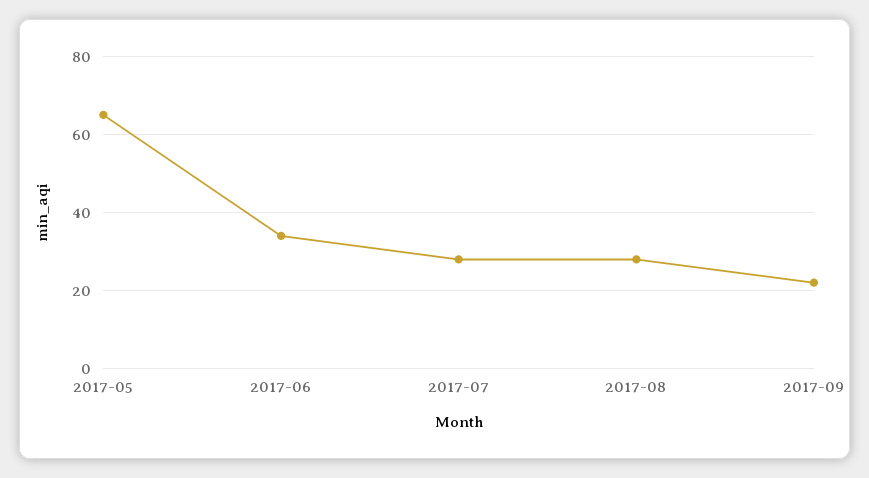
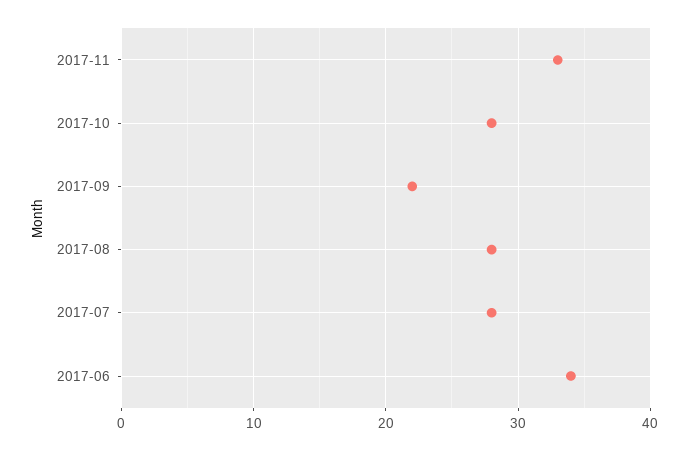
2017-05: 65 -> none
2017-11: none -> 33
2017-10: none -> 28

